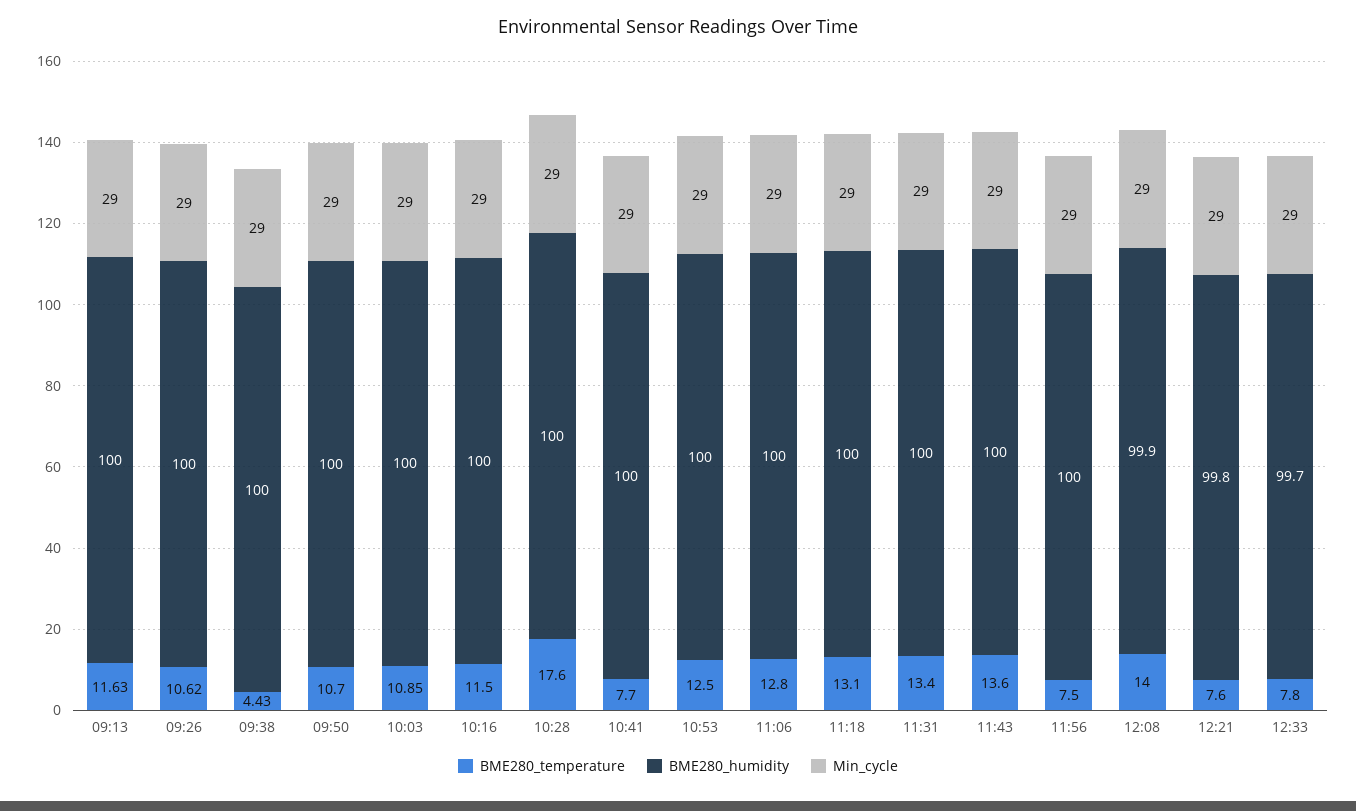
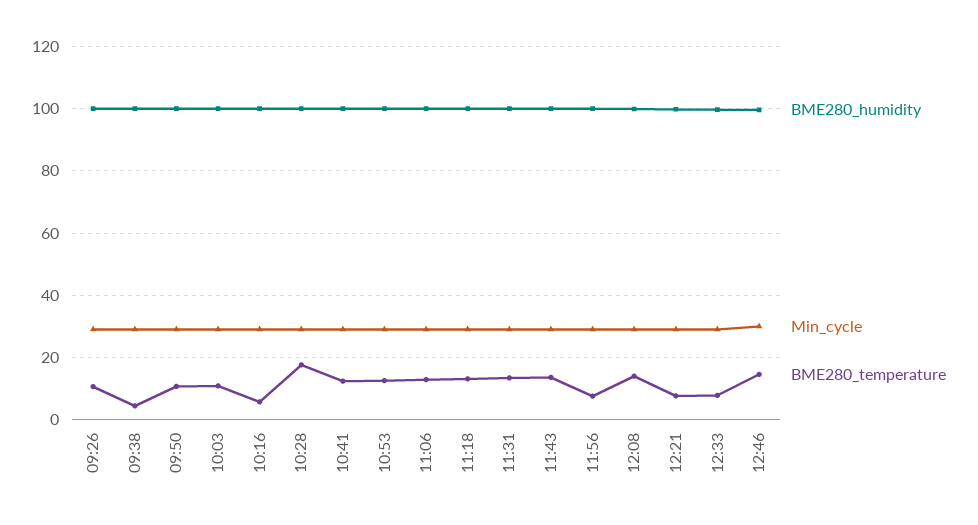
BME280_temperature, 09:13: 11.63 -> none
BME280_humidity, 09:13: 100 -> none
Min_cycle, 09:13: 29 -> none
BME280_temperature, 10:16: 11.5 -> 6
BME280_temperature, 10:41: 7.7 -> 12
BME280_humidity, 12:46: none -> 100
Min_cycle, 12:46: none -> 30
BME280_temperature, 12:46: none -> 14

